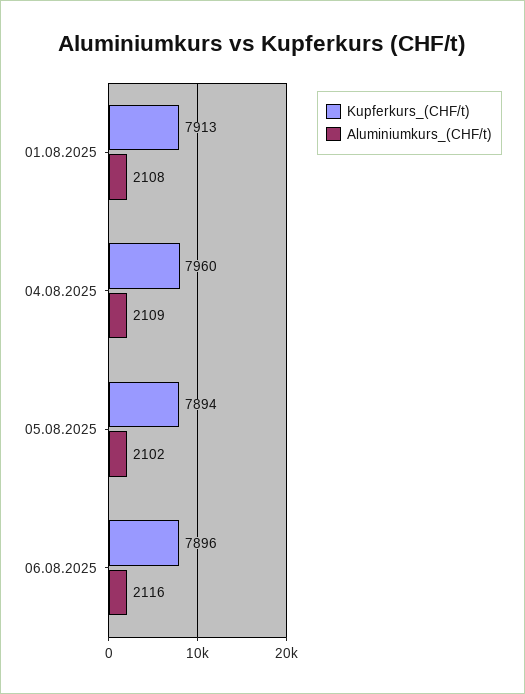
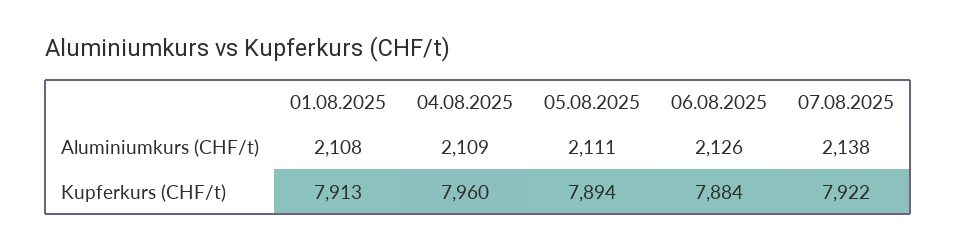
Aluminiumkurs_(CHF/t), 05.08.2025: 2102 -> 2111
Kupferkurs_(CHF/t), 06.08.2025: 7896 -> 7884
Aluminiumkurs_(CHF/t), 06.08.2025: 2116 -> 2126
Aluminiumkurs_(CHF/t), 07.08.2025: none -> 2138
Kupferkurs_(CHF/t), 07.08.2025: none -> 7922

